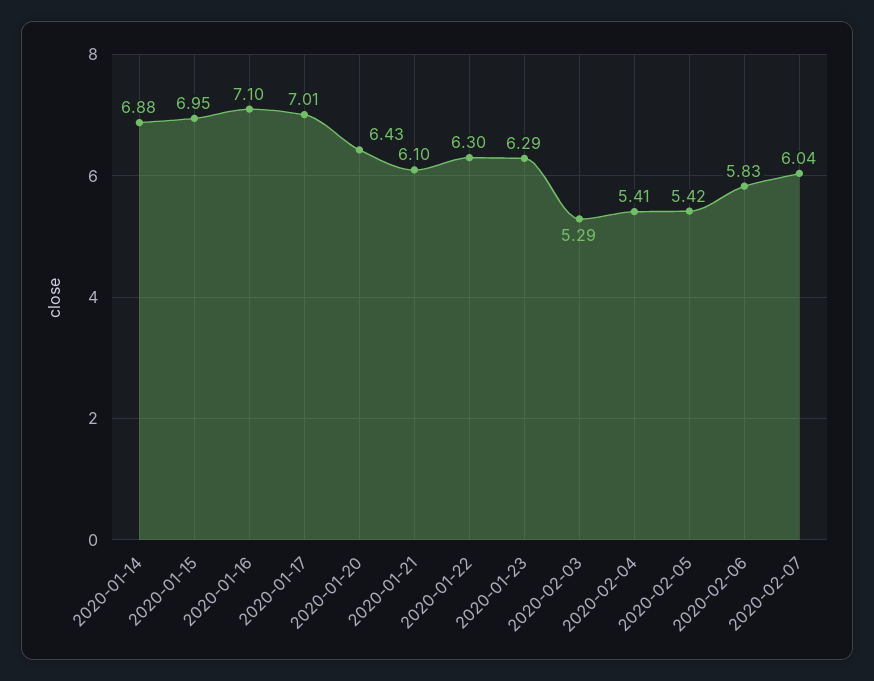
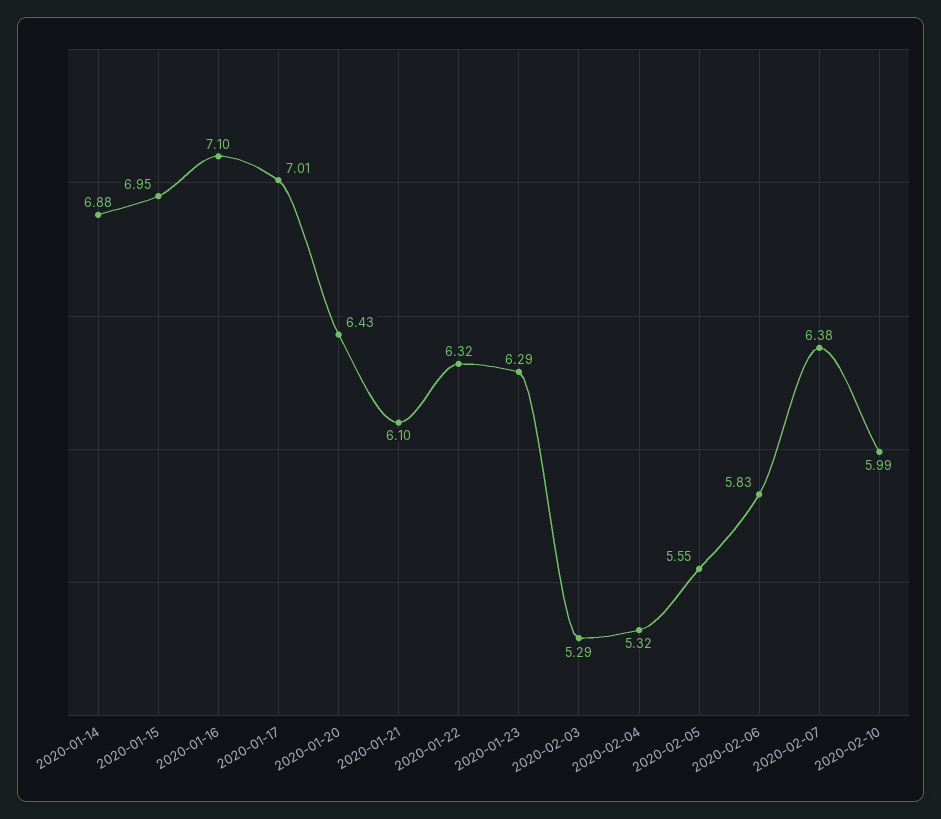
2020-01-22: 6.3 -> 6.32
2020-02-04: 5.41 -> 5.32
2020-02-05: 5.42 -> 5.55
2020-02-07: 6.04 -> 6.38
2020-02-10: none -> 5.99

